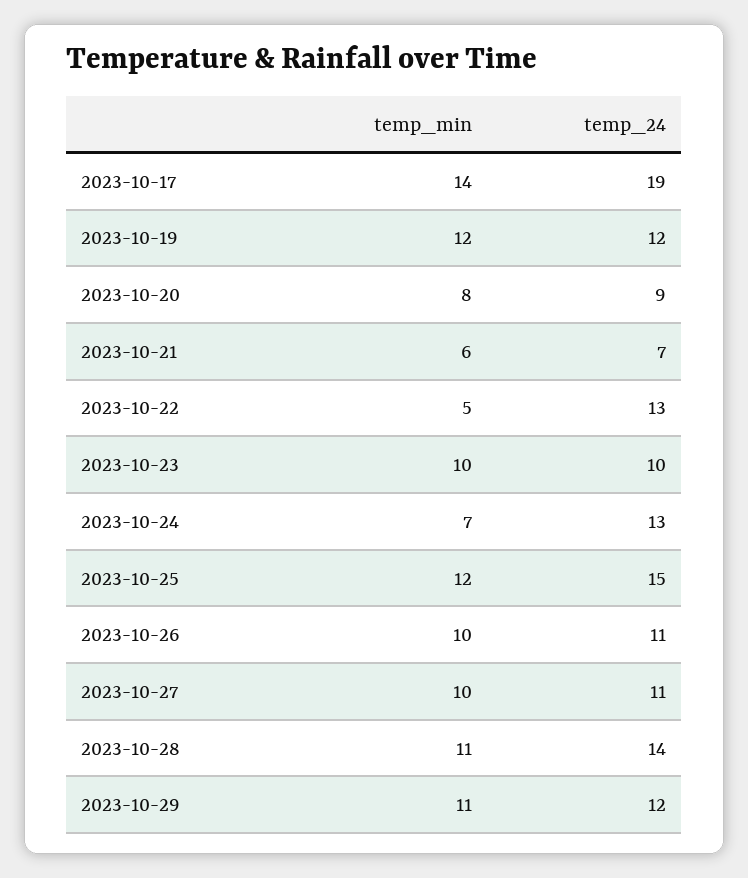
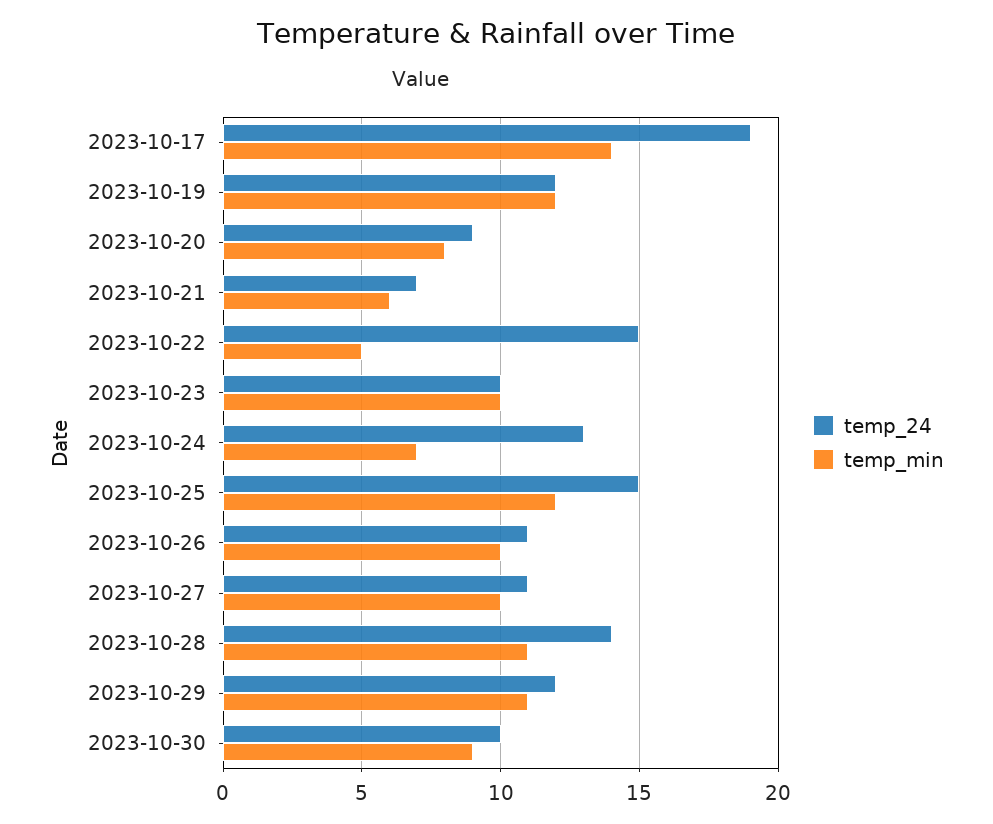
temp_24, 2023-10-22: 13 -> 15
temp_24, 2023-10-30: none -> 10
temp_min, 2023-10-30: none -> 9

